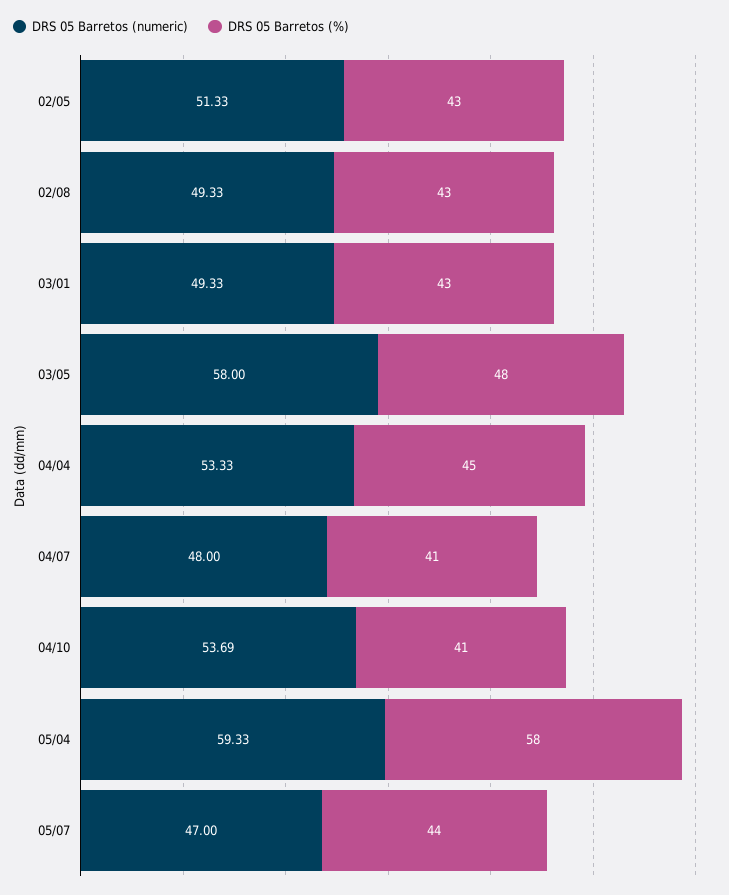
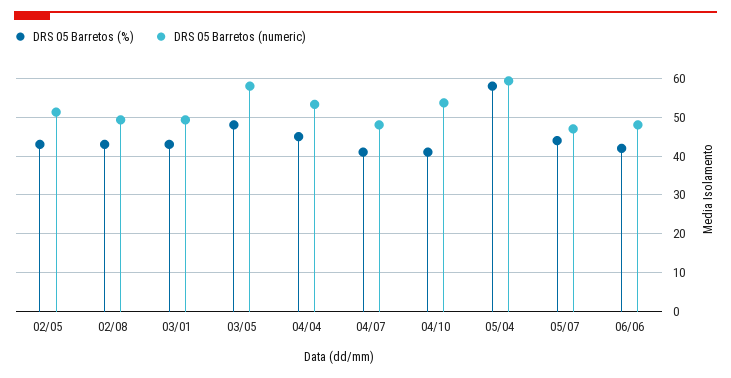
DRS 05 Barretos (%), 06/06: none -> 42
DRS 05 Barretos (numeric), 06/06: none -> 48

